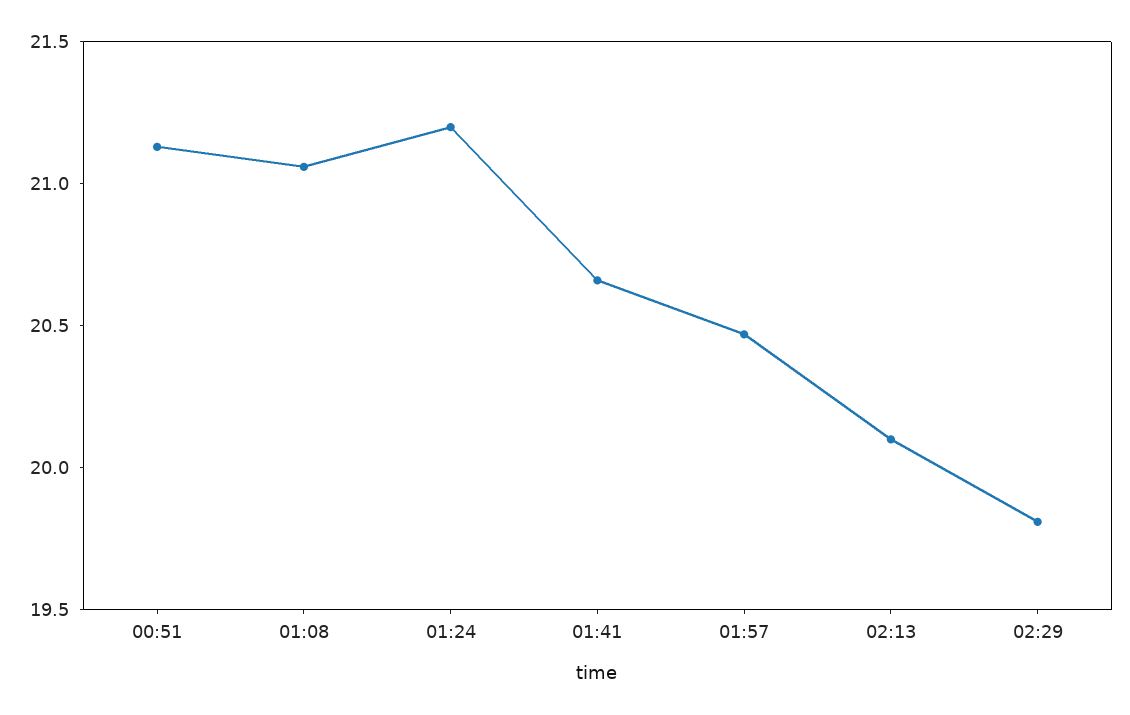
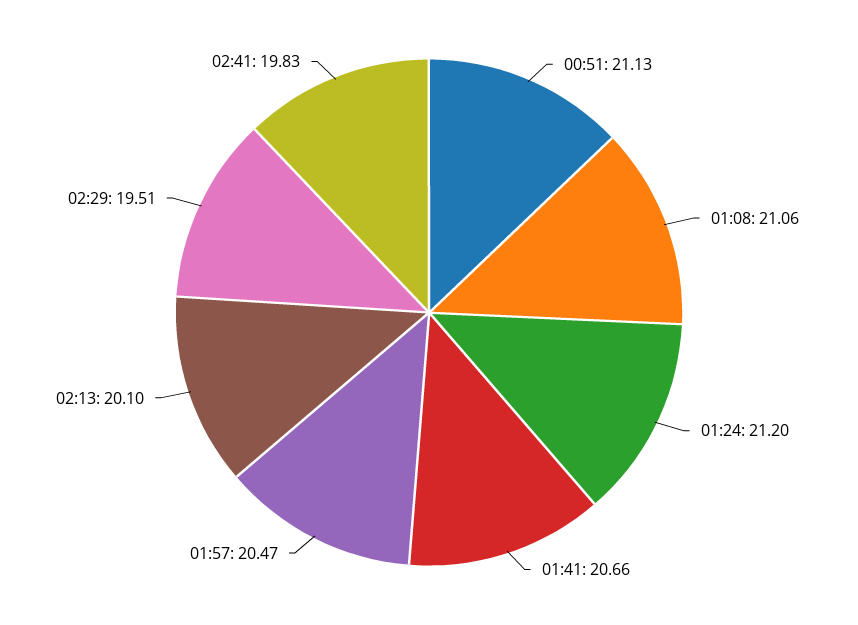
02:29: 19.8 -> 19.51
02:41: none -> 19.83

